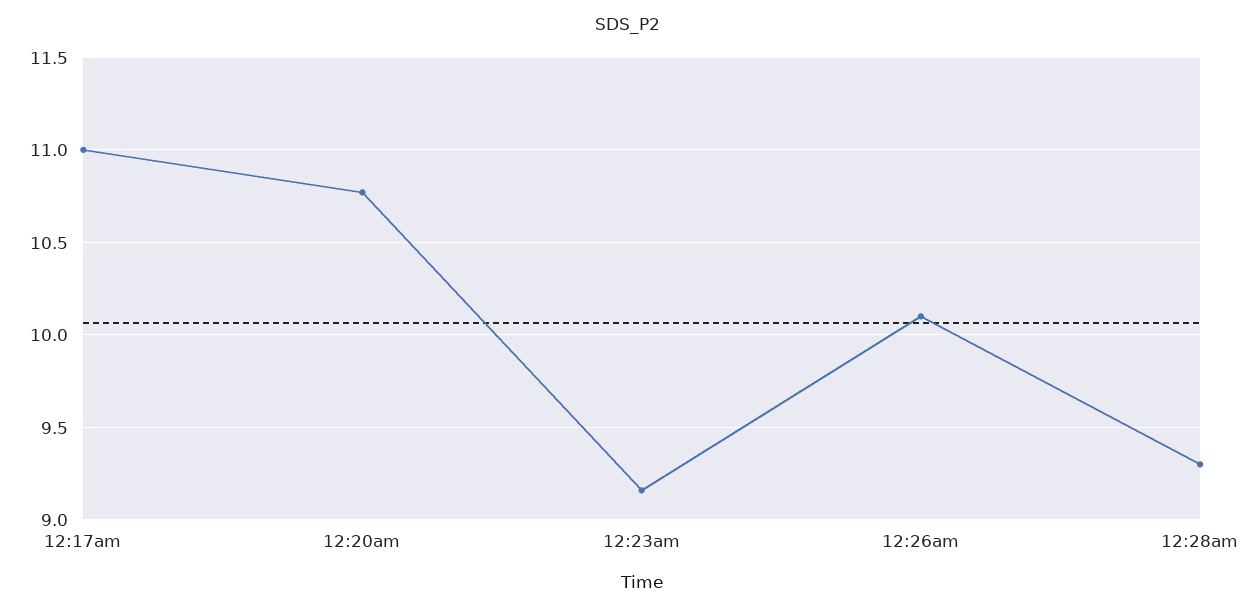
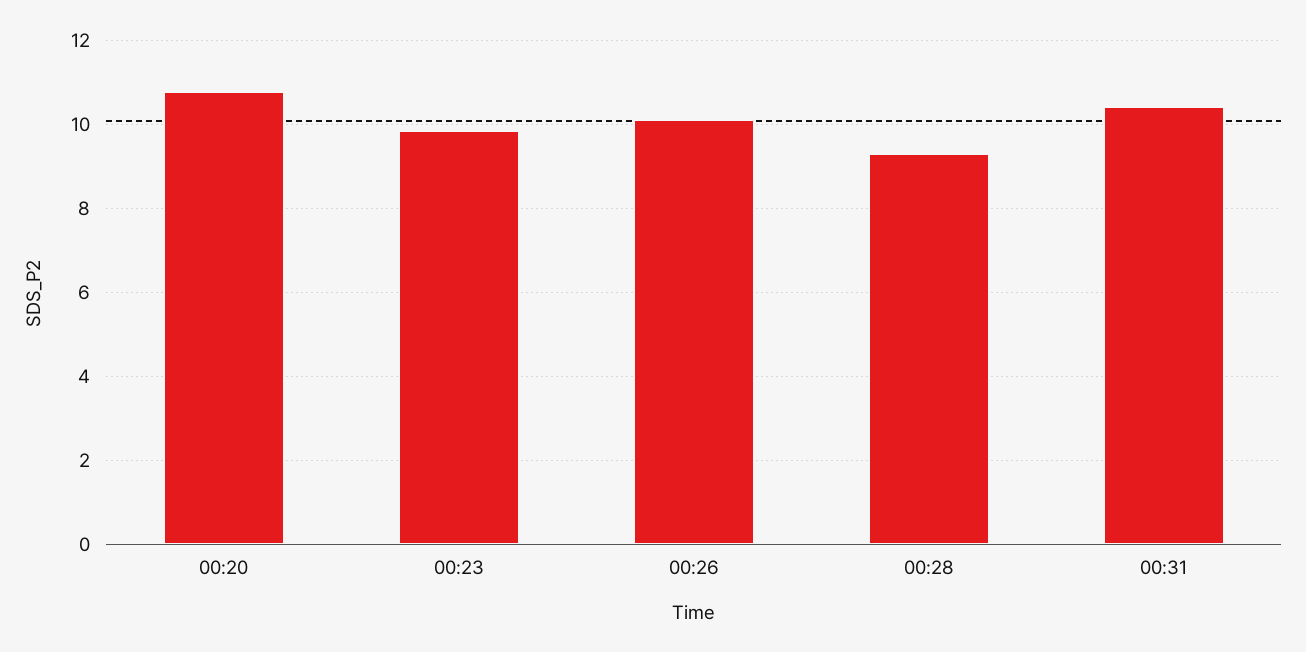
12:17am: 11 -> none
12:23am: 9.15 -> 9.8
00:31: none -> 10.4

